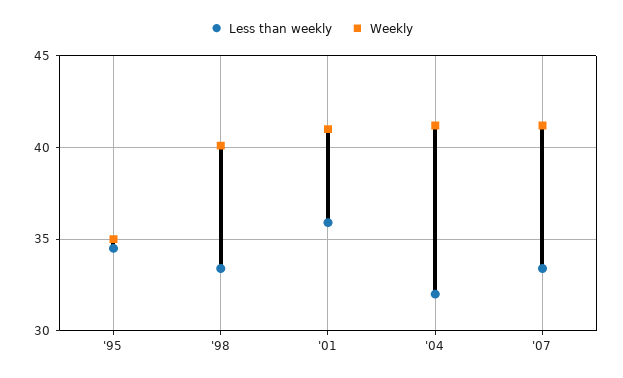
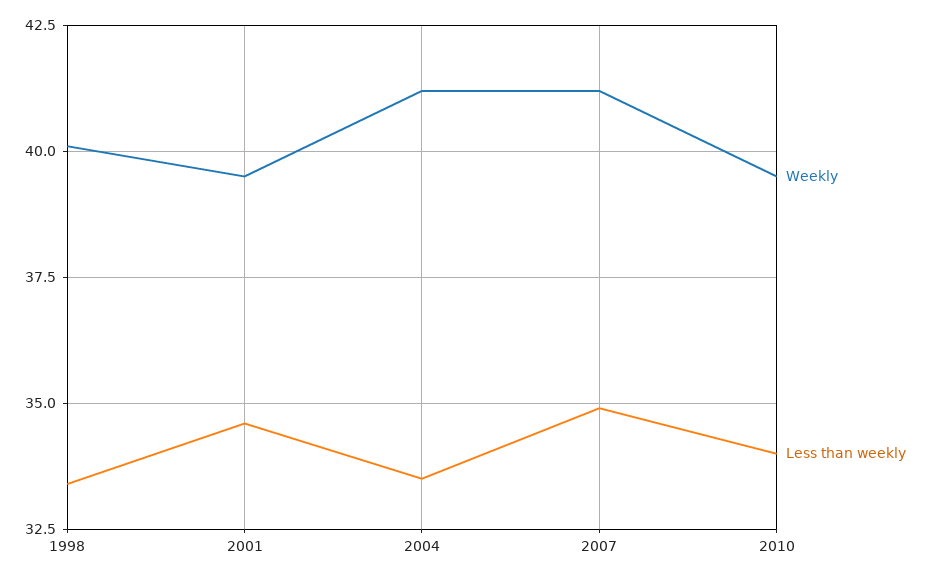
Less than weekly, '95: 34.5 -> none
Weekly, '95: 35 -> none
Less than weekly, '01: 36 -> 34.5
Weekly, '01: 41 -> 39.5
Less than weekly, '04: 32 -> 33.5
Less than weekly, '07: 33.5 -> 35
Weekly, 2010: none -> 39.5
Less than weekly, 2010: none -> 34

